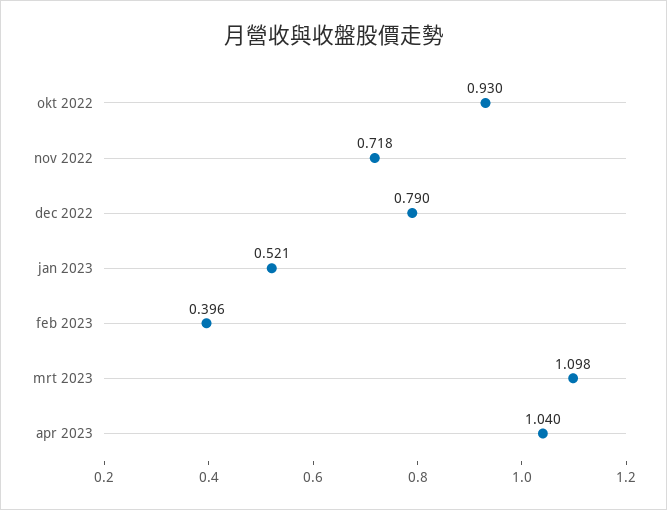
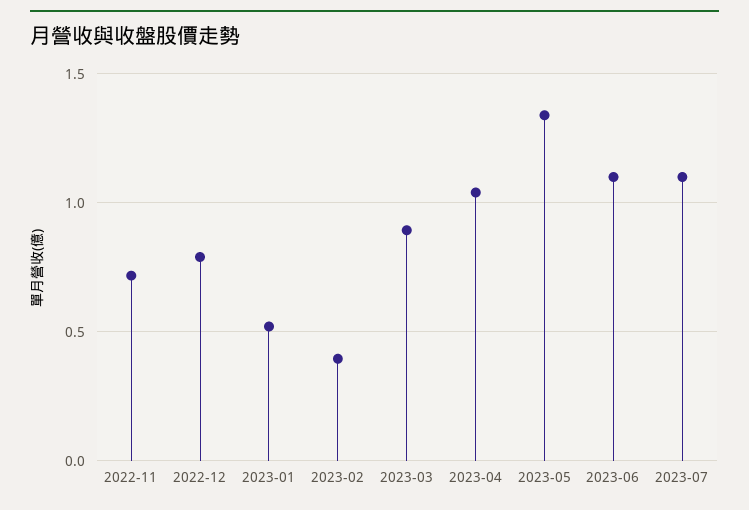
okt 2022: 0.93 -> none
mrt 2023: 1.098 -> 0.9
2023-05: none -> 1.35
2023-06: none -> 1.1
2023-07: none -> 1.1

